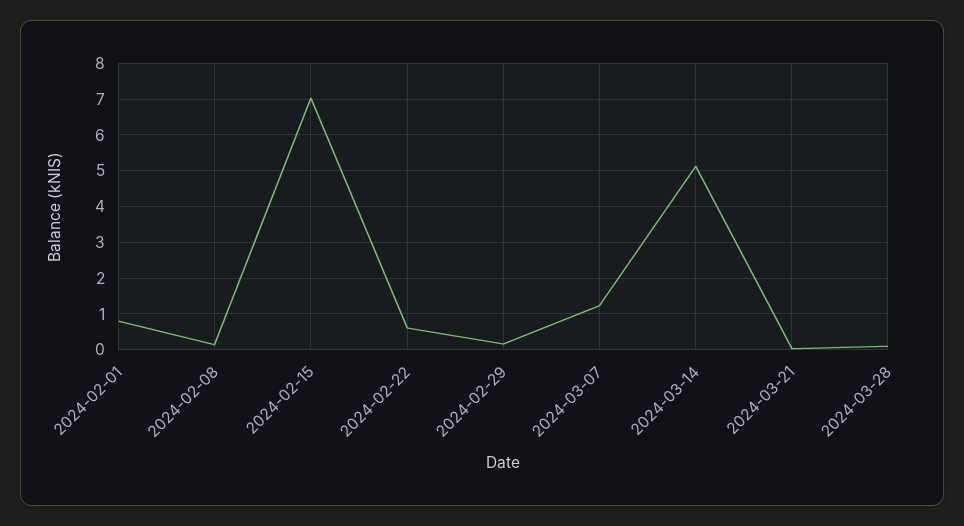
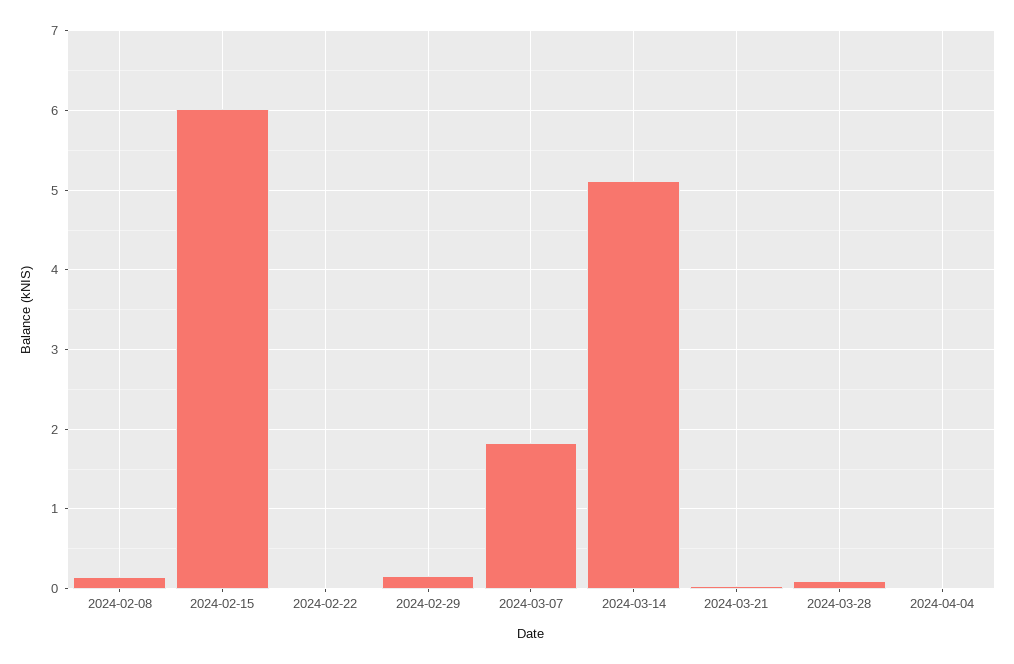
2024-02-01: 0.8 -> none
2024-02-15: 7 -> 6
2024-02-22: 0.6 -> 0
2024-03-07: 1.2 -> 1.8
2024-04-04: none -> 0

